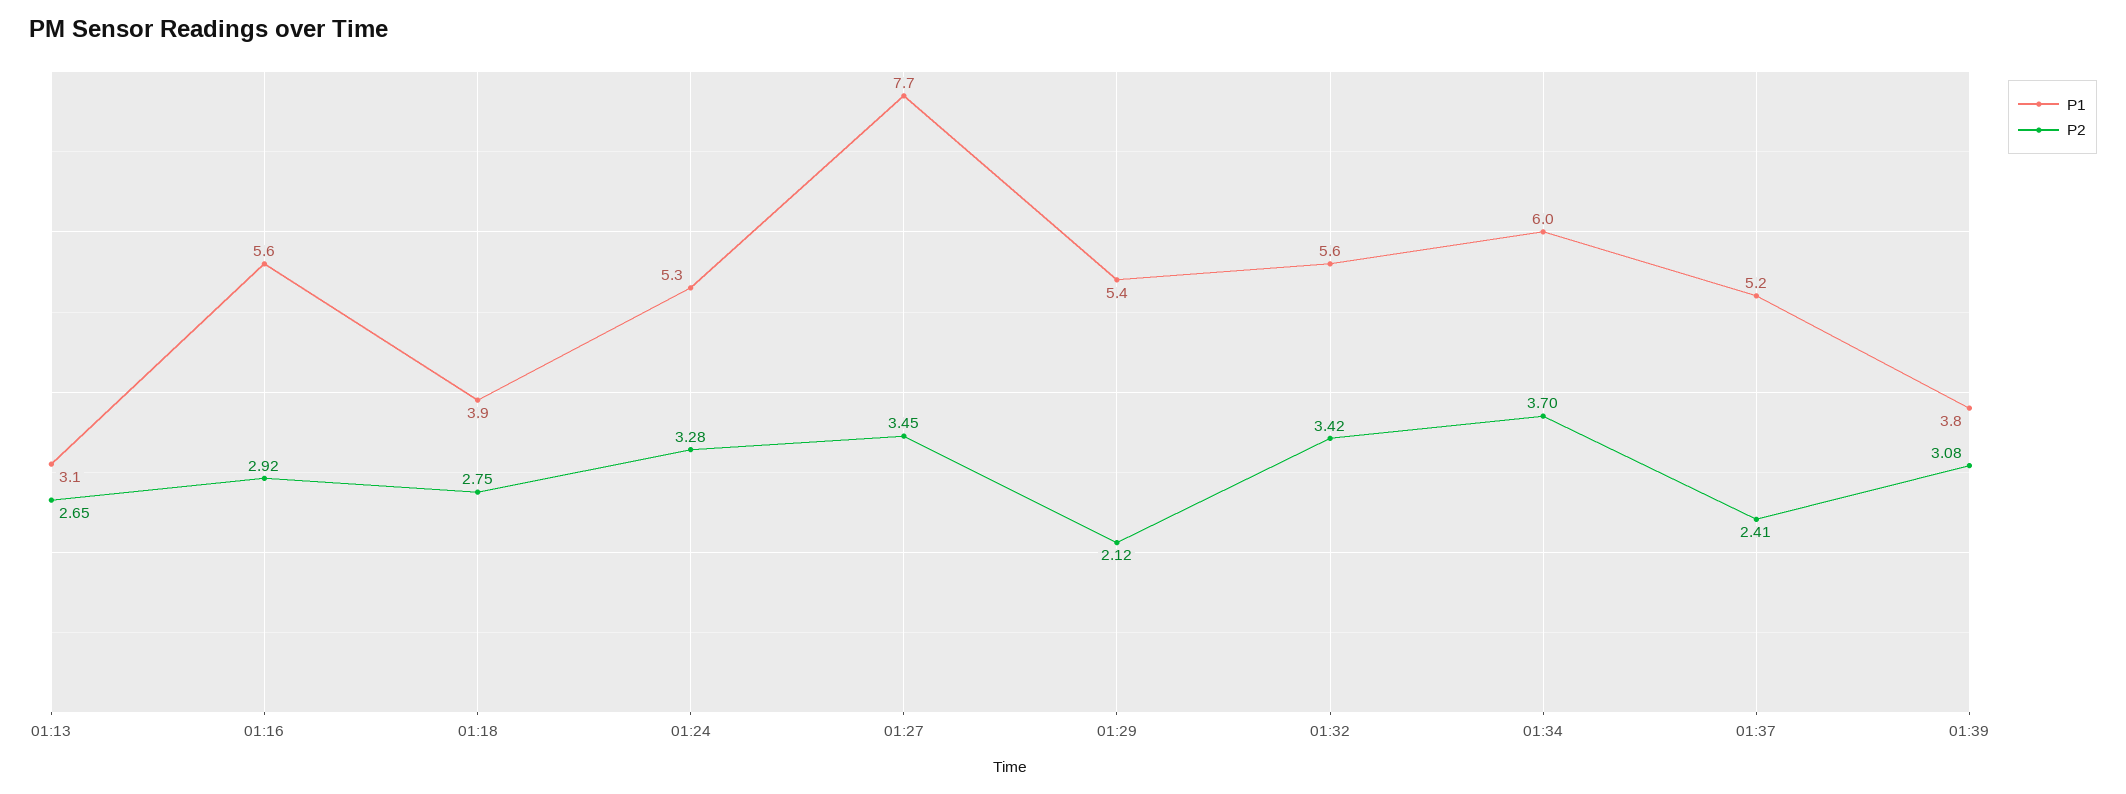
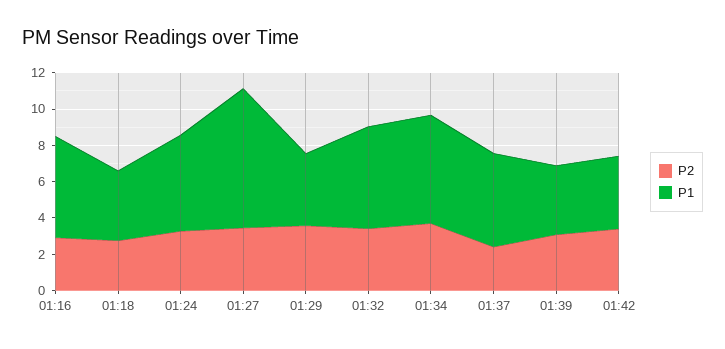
P1, 01:13: 3.1 -> none
P2, 01:13: 2.65 -> none
P1, 01:29: 5.4 -> 4
P2, 01:29: 2.12 -> 3.5
P2, 01:42: none -> 3.5
P1, 01:42: none -> 4

